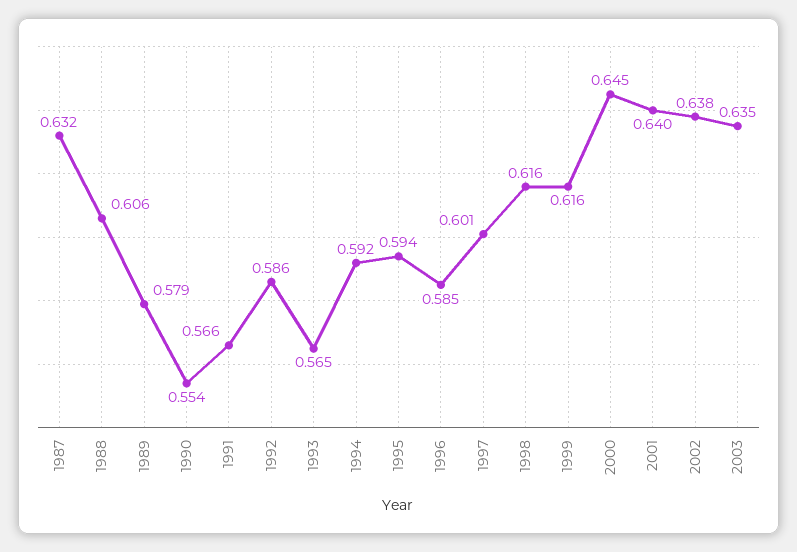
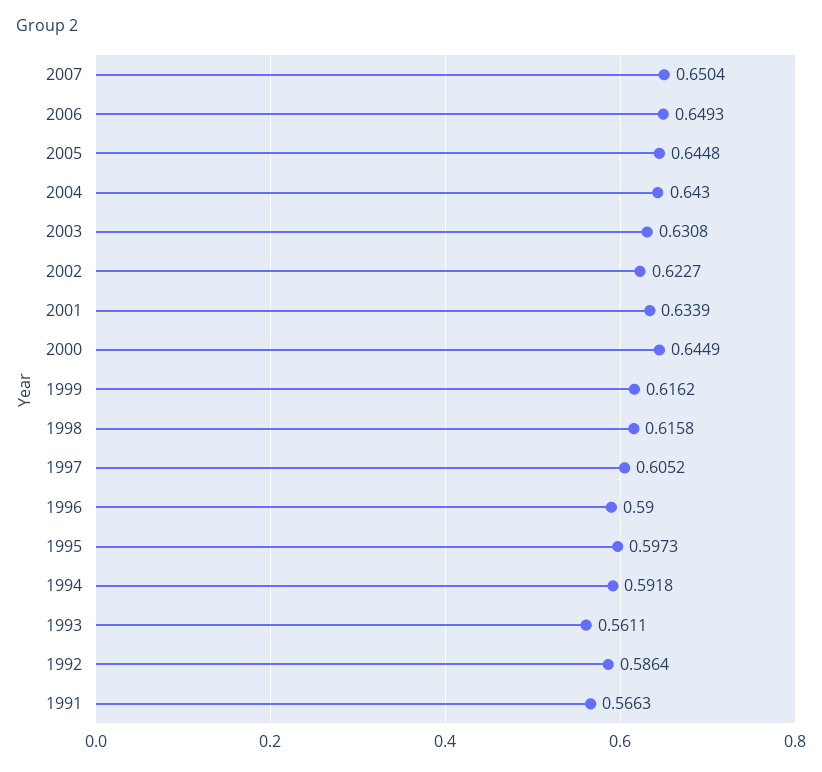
1987: 0.632 -> none
1988: 0.606 -> none
1989: 0.579 -> none
1990: 0.554 -> none
1993: 0.565 -> 0.5611
1995: 0.594 -> 0.5973
1996: 0.585 -> 0.59
1997: 0.601 -> 0.6052
2001: 0.64 -> 0.6339
2002: 0.638 -> 0.6227
2003: 0.635 -> 0.6308
2007: none -> 0.6504
2006: none -> 0.6493
2005: none -> 0.6448
2004: none -> 0.643

